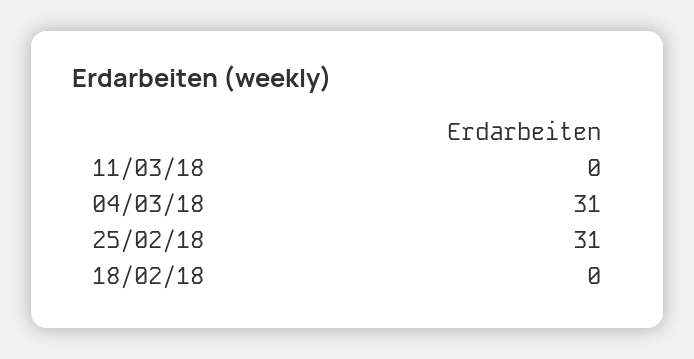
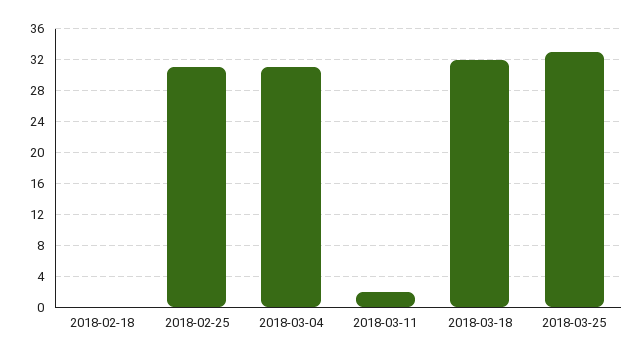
11/03/18: 0 -> 2
2018-03-18: none -> 32
2018-03-25: none -> 33

